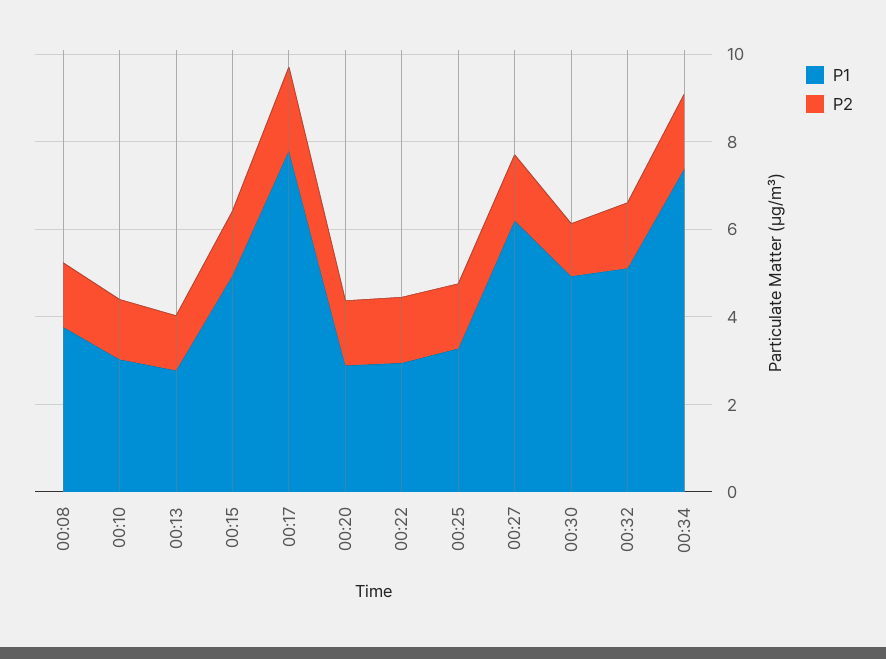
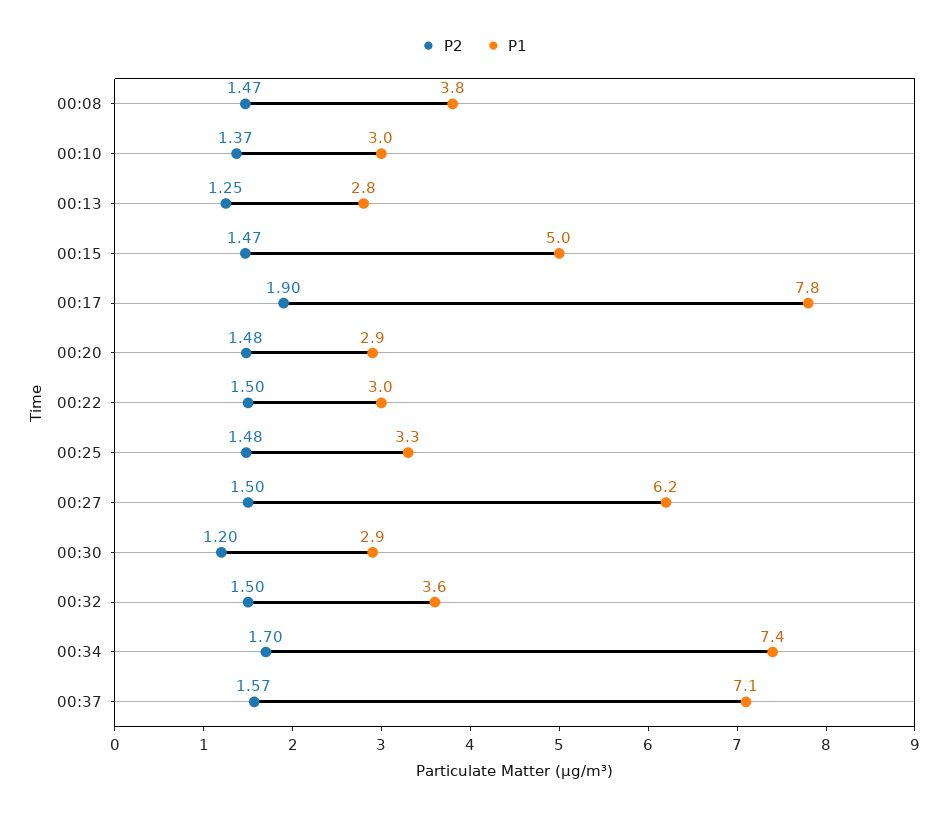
P1, 00:30: 5 -> 2.9
P1, 00:32: 5 -> 3.6
P2, 00:37: none -> 1.57
P1, 00:37: none -> 7.1

